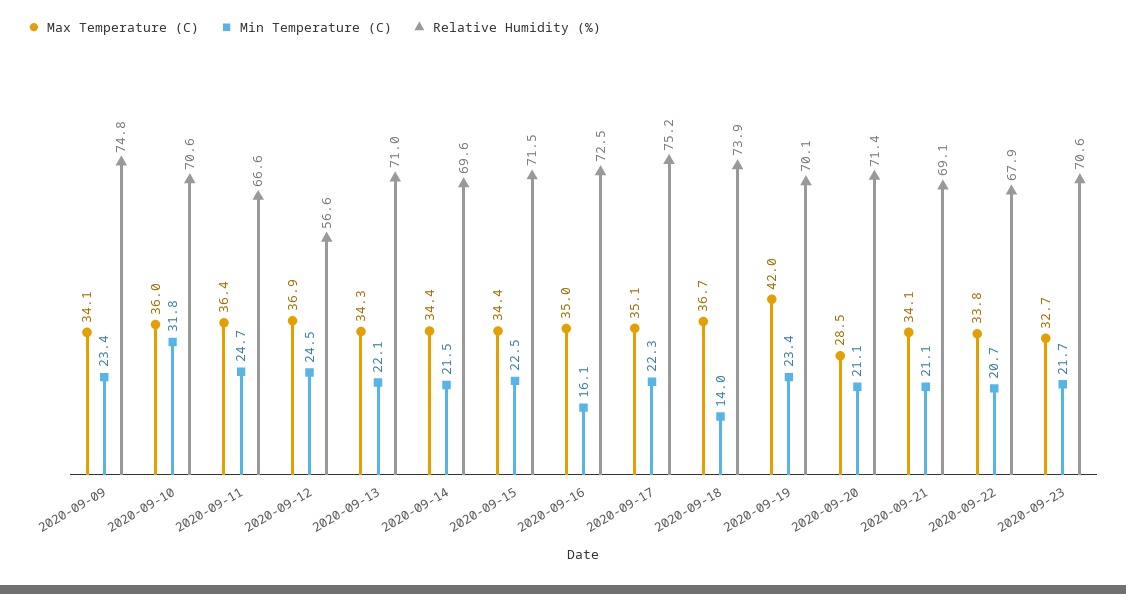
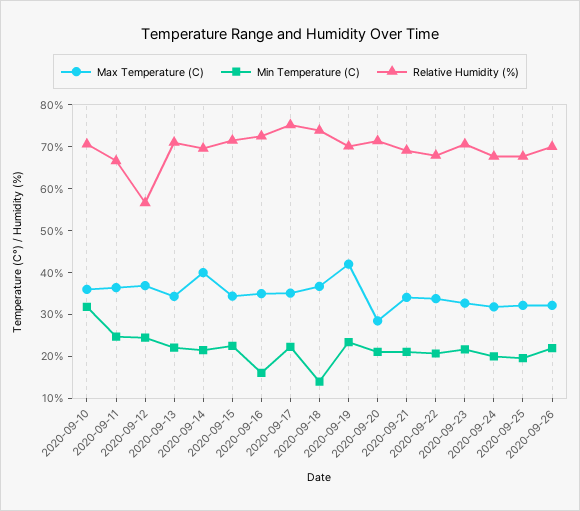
Max Temperature (C), 2020-09-09: 34.1 -> none
Min Temperature (C), 2020-09-09: 23.4 -> none
Relative Humidity (%), 2020-09-09: 74.8 -> none
Max Temperature (C), 2020-09-14: 34.4 -> 40
Max Temperature (C), 2020-09-24: none -> 32
Min Temperature (C), 2020-09-24: none -> 20
Relative Humidity (%), 2020-09-24: none -> 68
Max Temperature (C), 2020-09-25: none -> 32
Min Temperature (C), 2020-09-25: none -> 20
Relative Humidity (%), 2020-09-25: none -> 68
Max Temperature (C), 2020-09-26: none -> 32
Min Temperature (C), 2020-09-26: none -> 22
Relative Humidity (%), 2020-09-26: none -> 70

